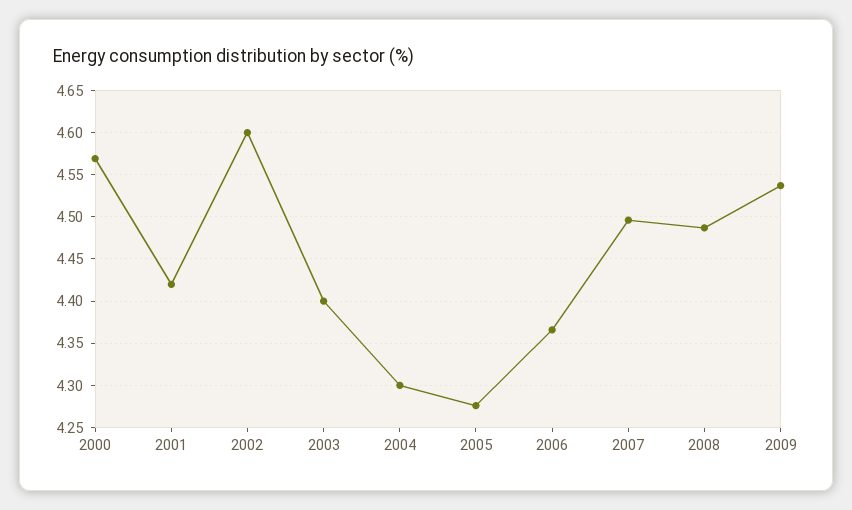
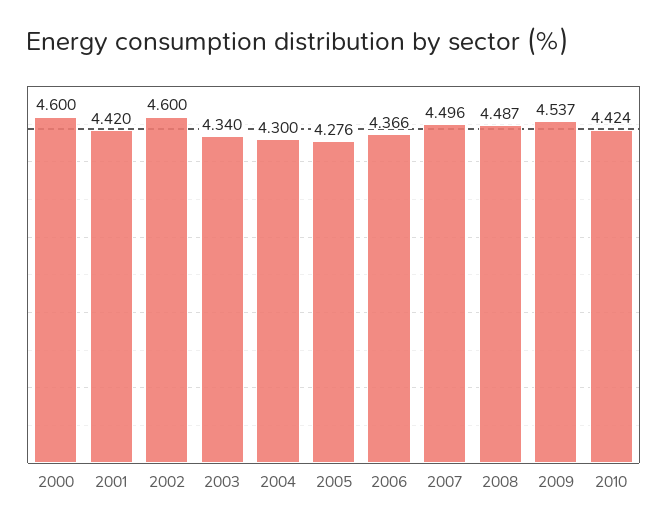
2000: 4.57 -> 4.6
2003: 4.4 -> 4.34
2010: none -> 4.424

